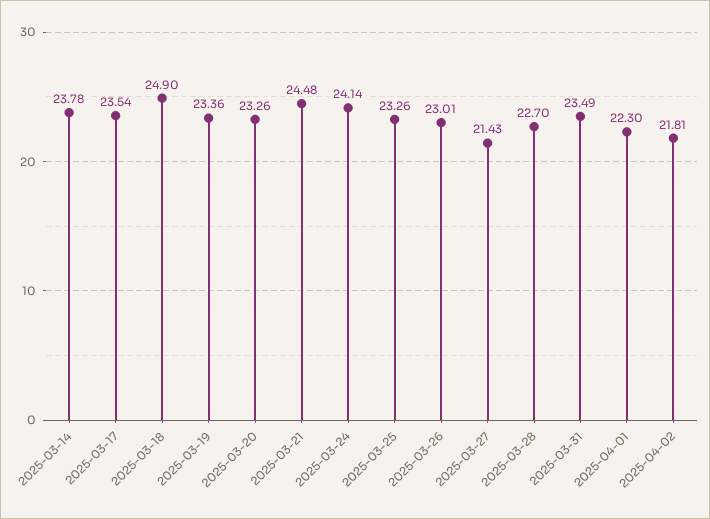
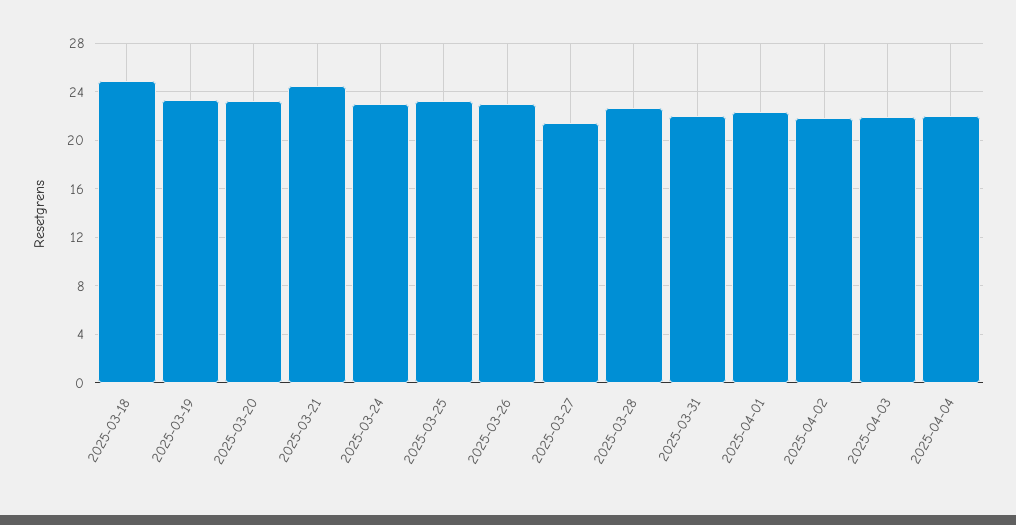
2025-03-14: 23.78 -> none
2025-03-17: 23.54 -> none
2025-03-24: 24.14 -> 23
2025-03-31: 23.49 -> 22
2025-04-03: none -> 22
2025-04-04: none -> 22

